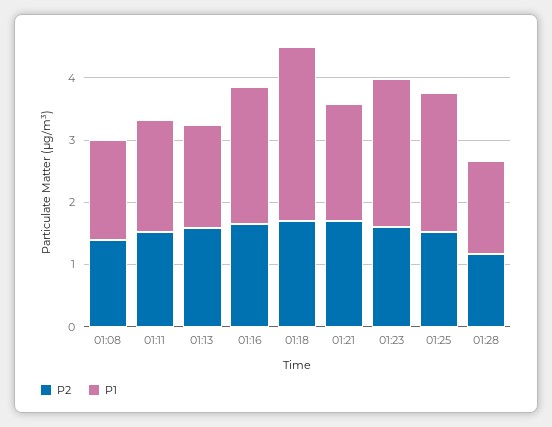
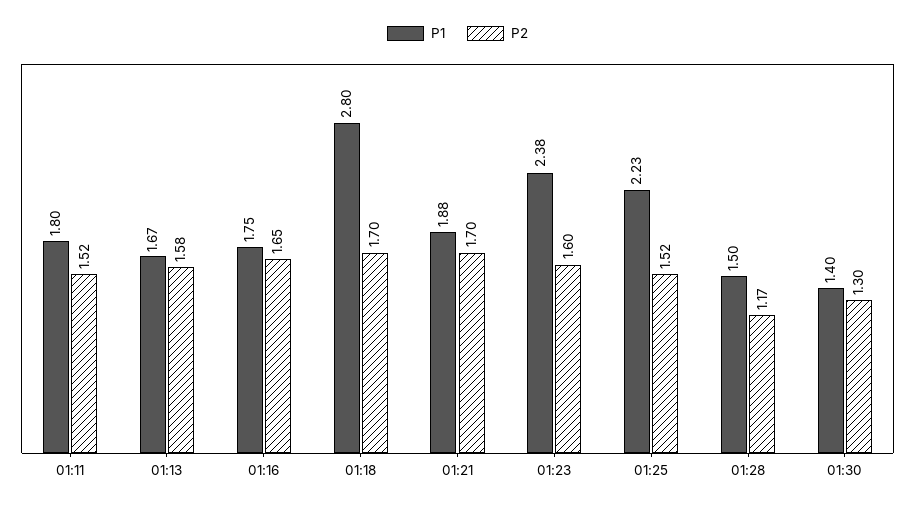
P2, 01:08: 1.4 -> none
P1, 01:08: 1.6 -> none
P1, 01:16: 2.2 -> 1.75
P1, 01:30: none -> 1.4
P2, 01:30: none -> 1.3

